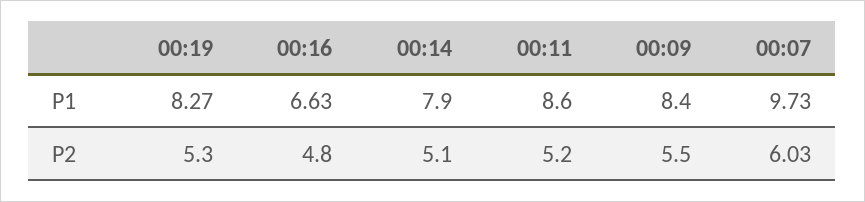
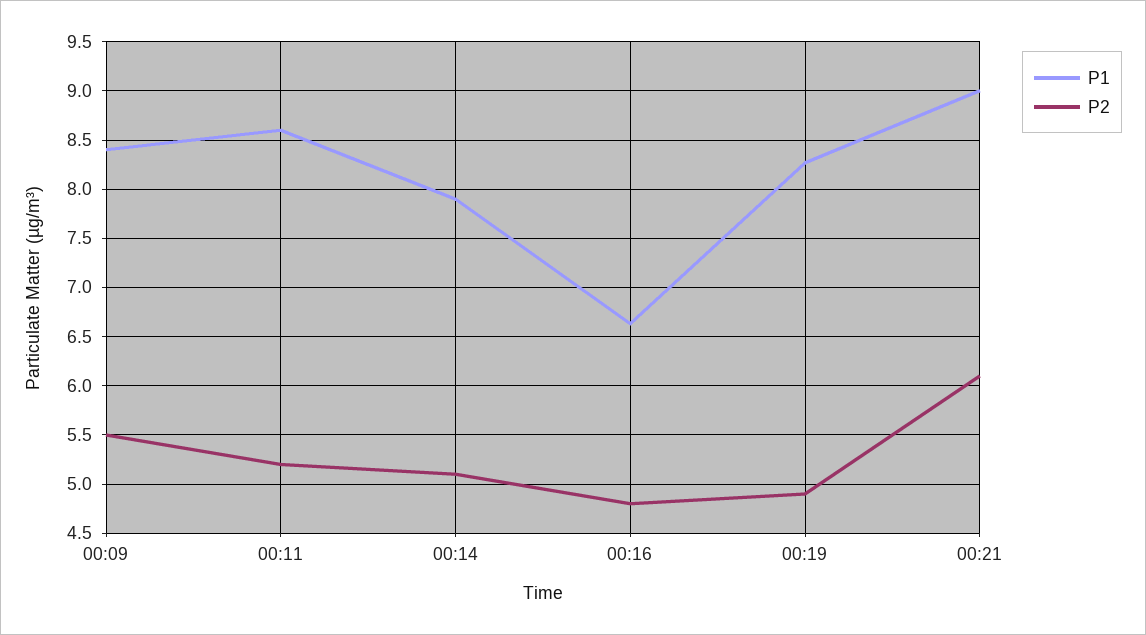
P1, 00:07: 9.73 -> none
P2, 00:19: 5.3 -> 4.9
P2, 00:07: 6.03 -> none
P1, 00:21: none -> 9
P2, 00:21: none -> 6.1

